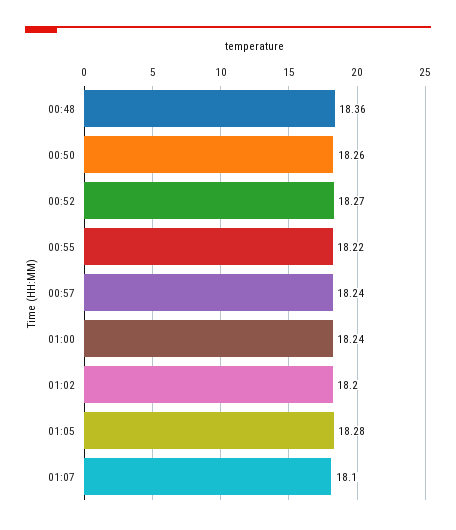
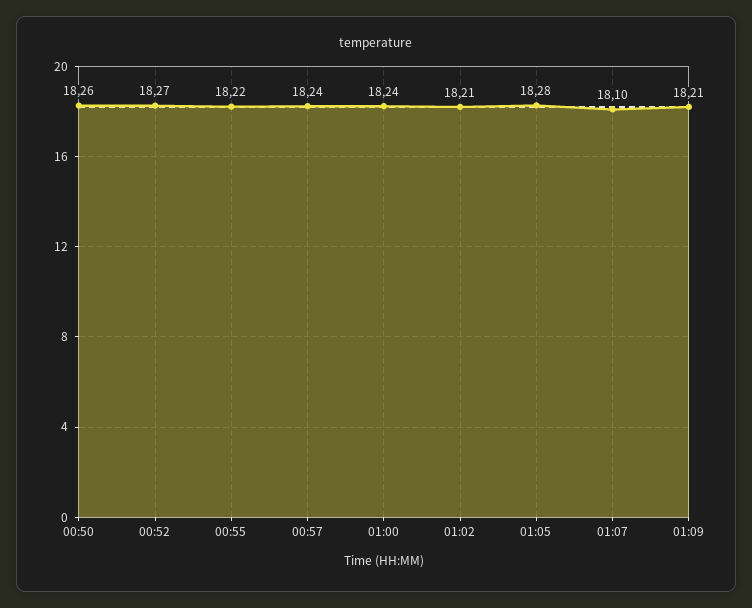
00:48: 18.36 -> none
01:02: 18.2 -> 18.21
01:09: none -> 18.21

